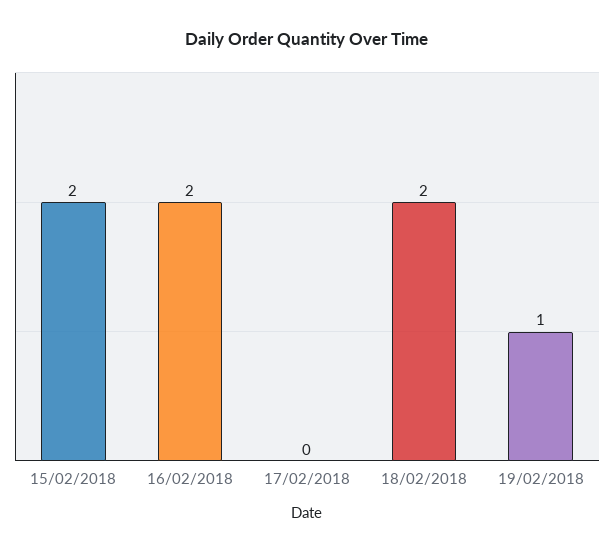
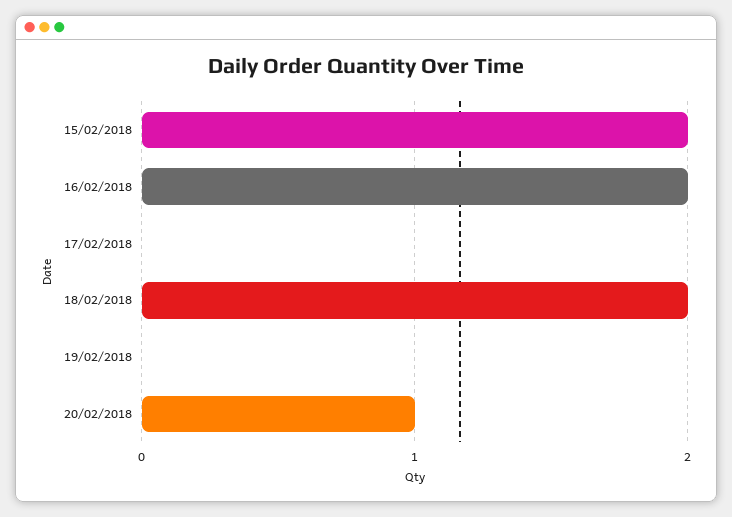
19/02/2018: 1 -> 0
20/02/2018: none -> 1

